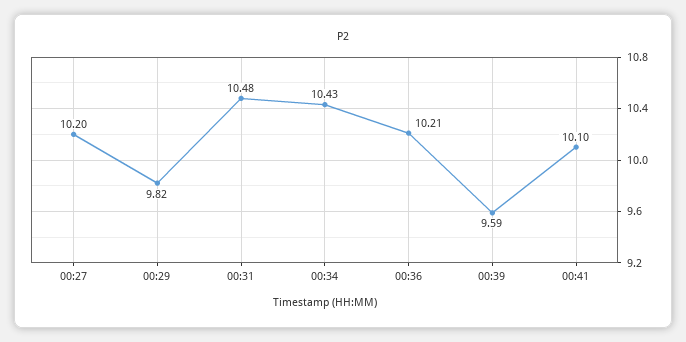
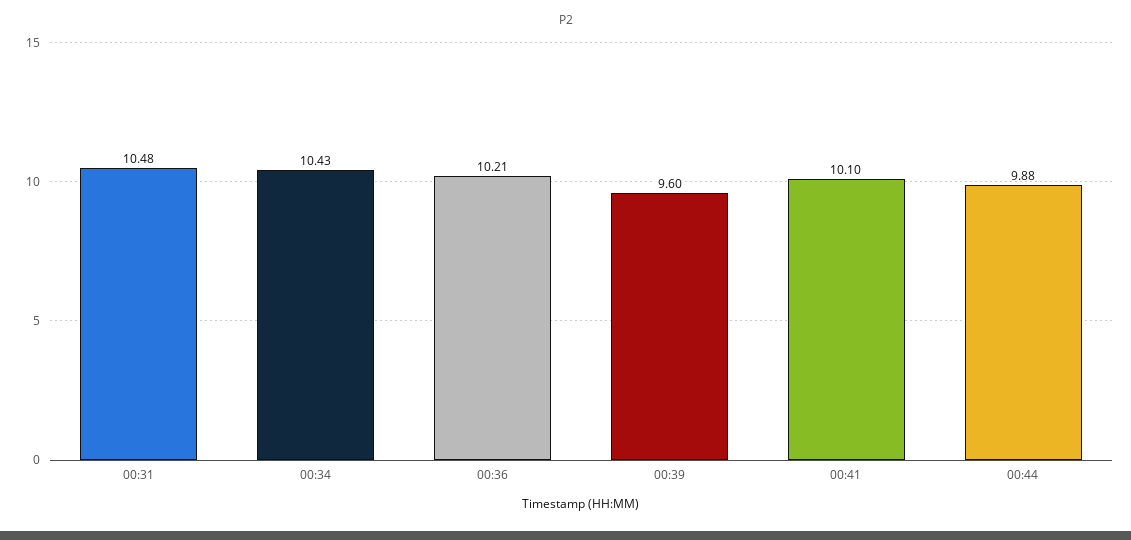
00:27: 10.2 -> none
00:29: 9.82 -> none
00:39: 9.59 -> 9.6
00:44: none -> 9.88

